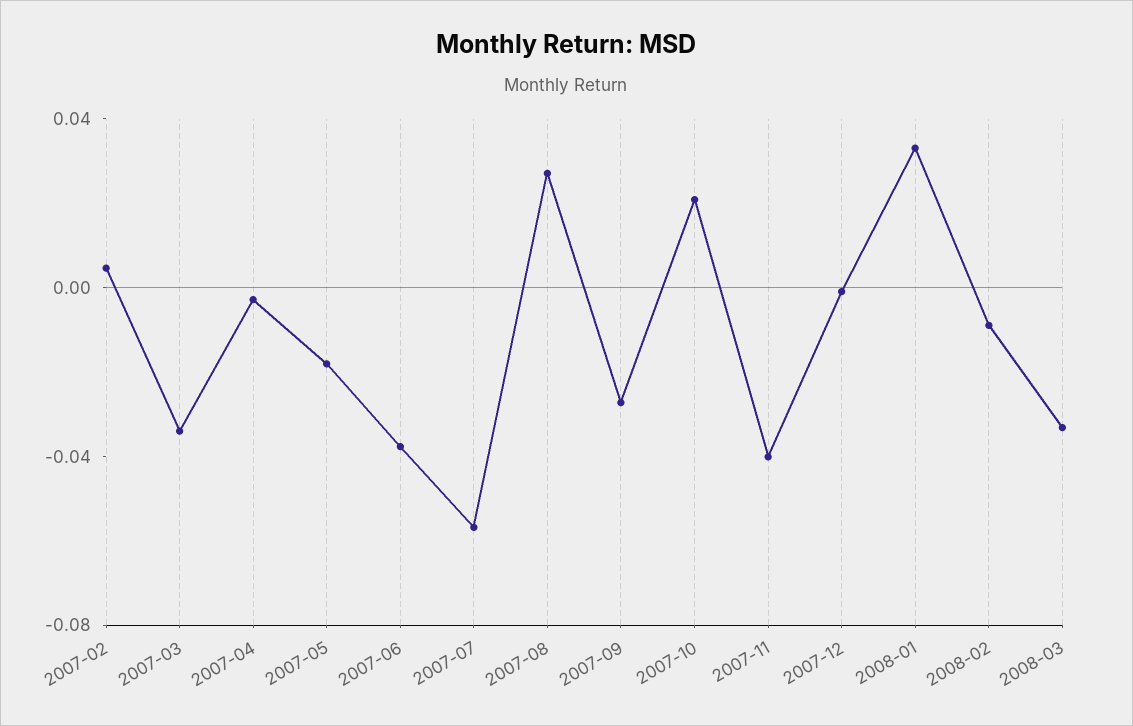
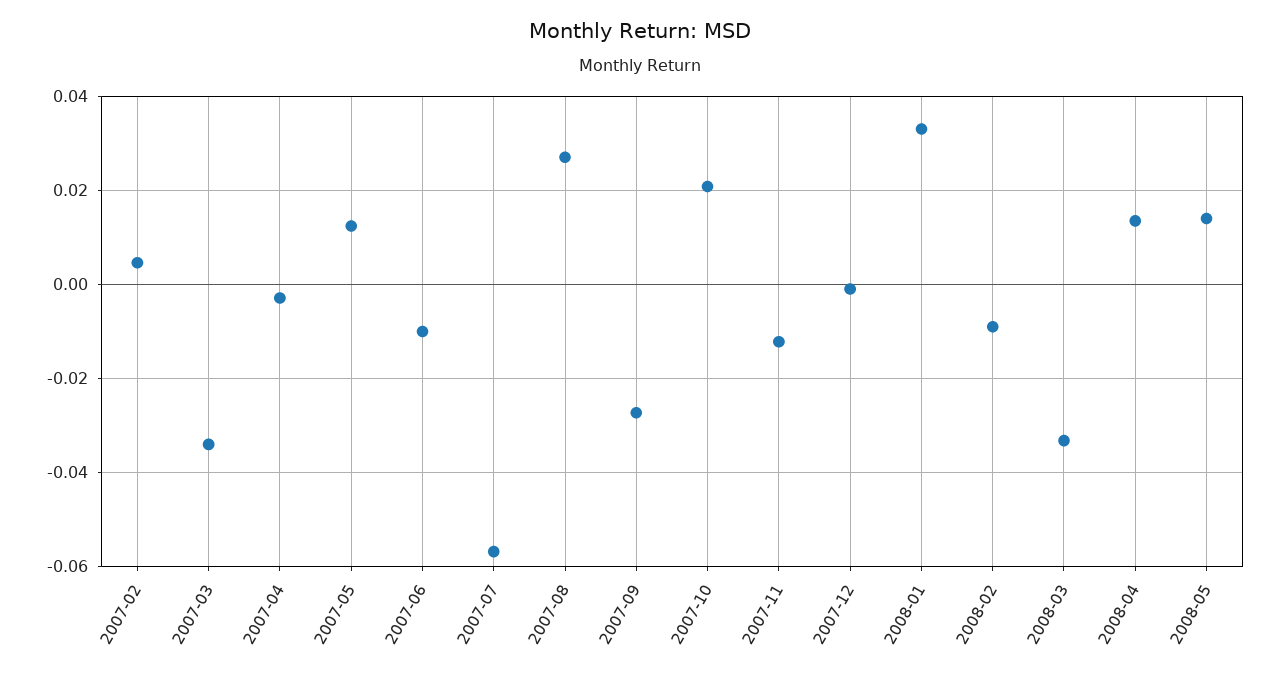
2007-05: -0.02 -> 0.012
2007-06: -0.04 -> -0.01
2007-11: -0.04 -> -0.012
2008-04: none -> 0.014
2008-05: none -> 0.014

